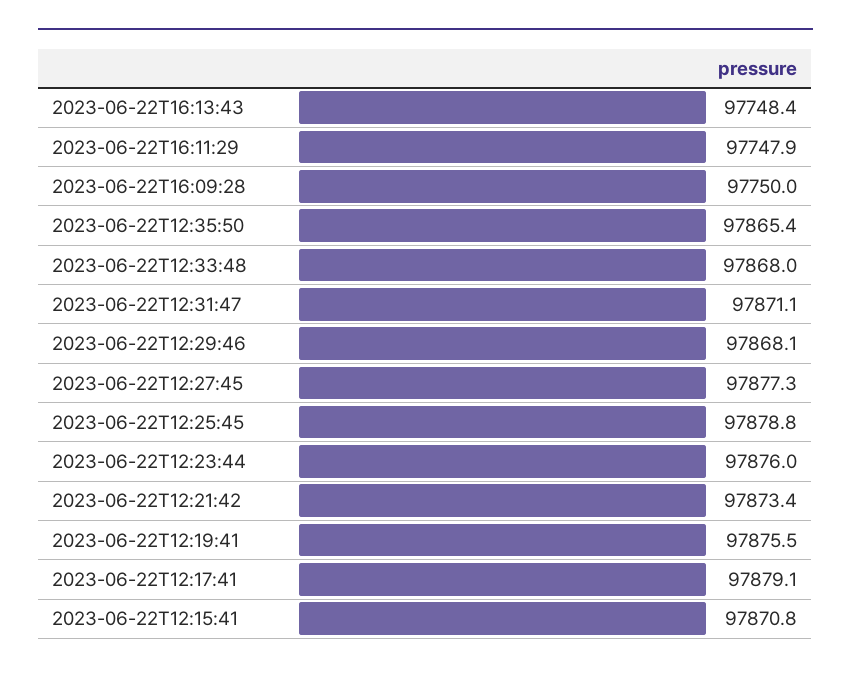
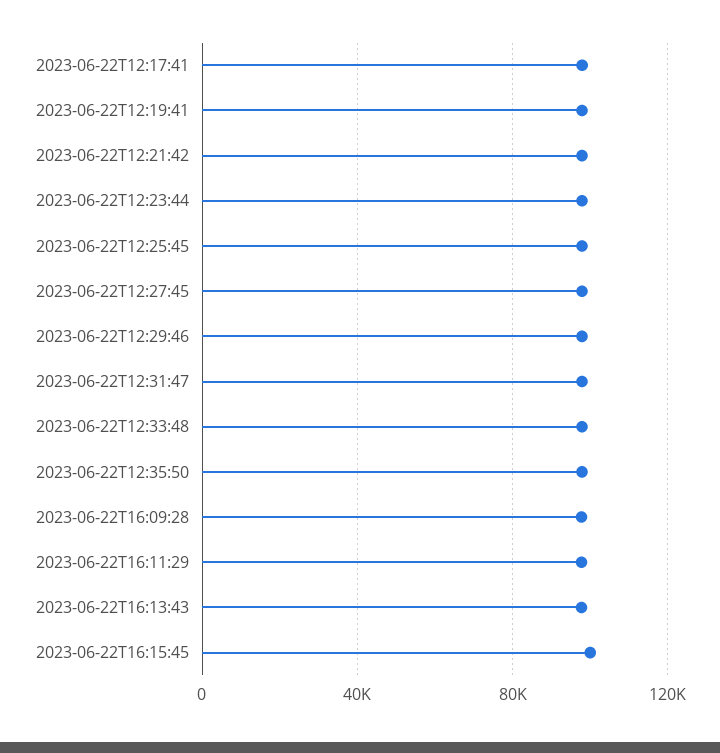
2023-06-22T12:15:41: 97870.8 -> none
2023-06-22T16:15:45: none -> 100000

